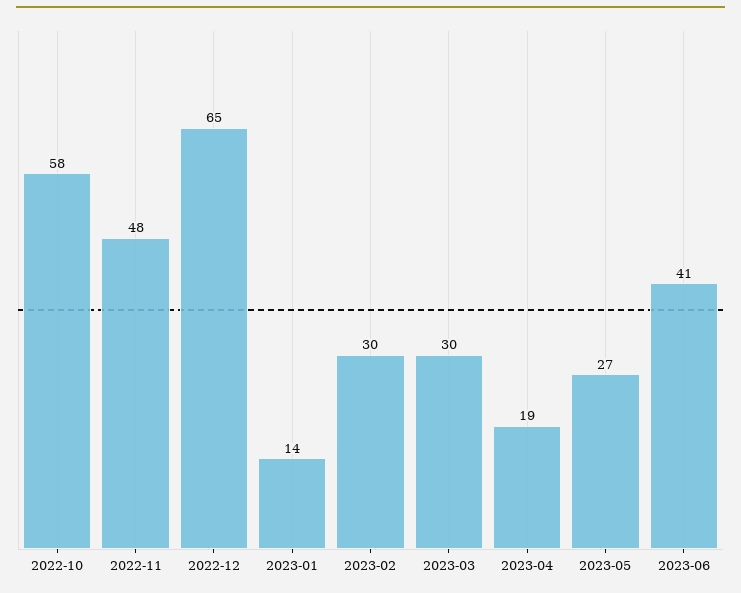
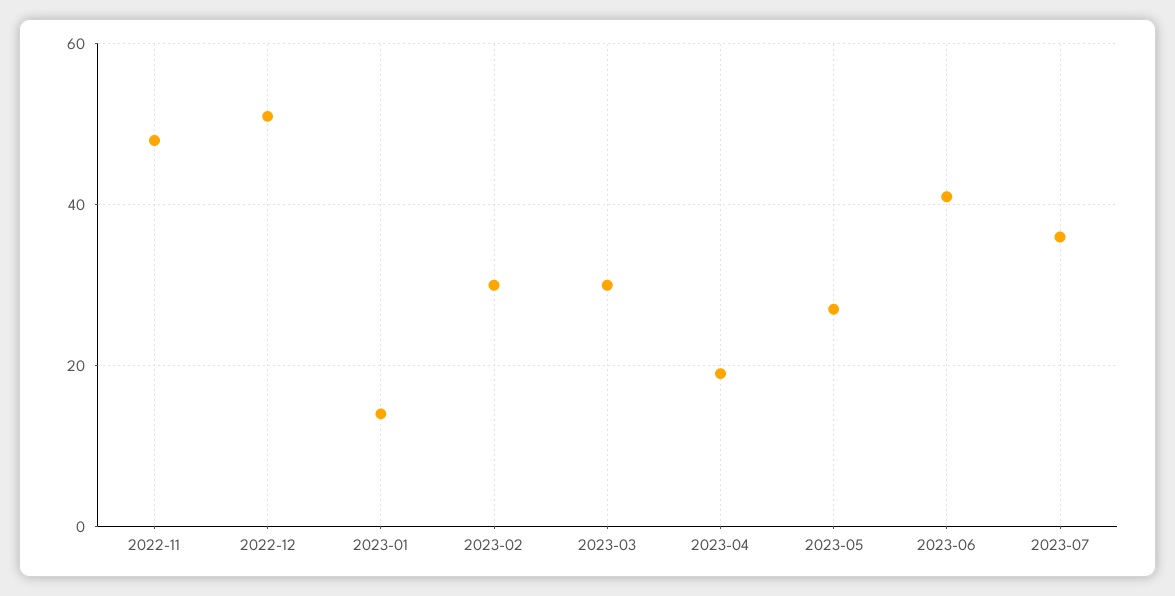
2022-10: 58 -> none
2022-12: 65 -> 50
2023-07: none -> 35

